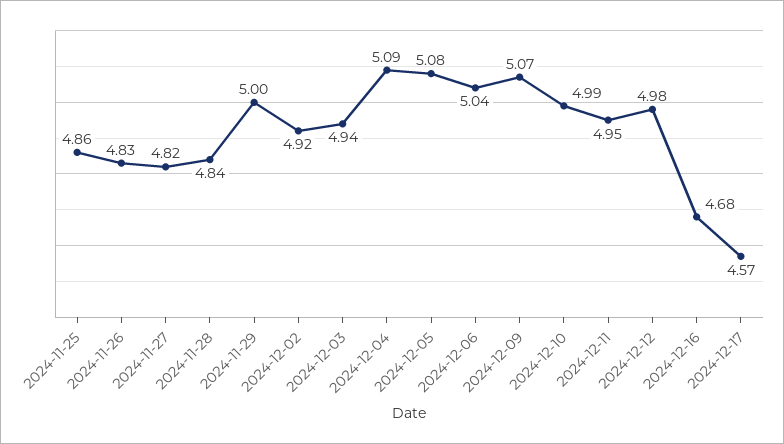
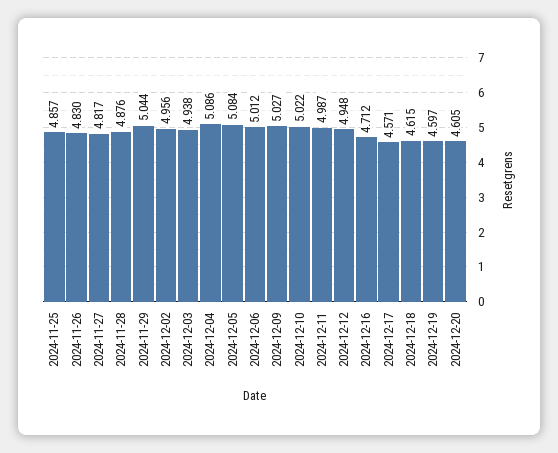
2024-11-28: 4.84 -> 4.876
2024-11-29: 5 -> 5.044
2024-12-02: 4.92 -> 4.956
2024-12-06: 5.04 -> 5.012
2024-12-09: 5.07 -> 5.027
2024-12-10: 4.99 -> 5.022
2024-12-11: 4.95 -> 4.987
2024-12-12: 4.98 -> 4.948
2024-12-16: 4.68 -> 4.712
2024-12-18: none -> 4.615
2024-12-19: none -> 4.597
2024-12-20: none -> 4.605

